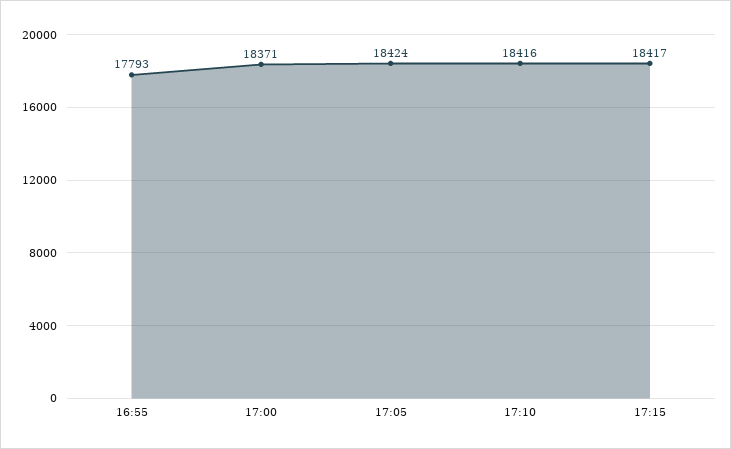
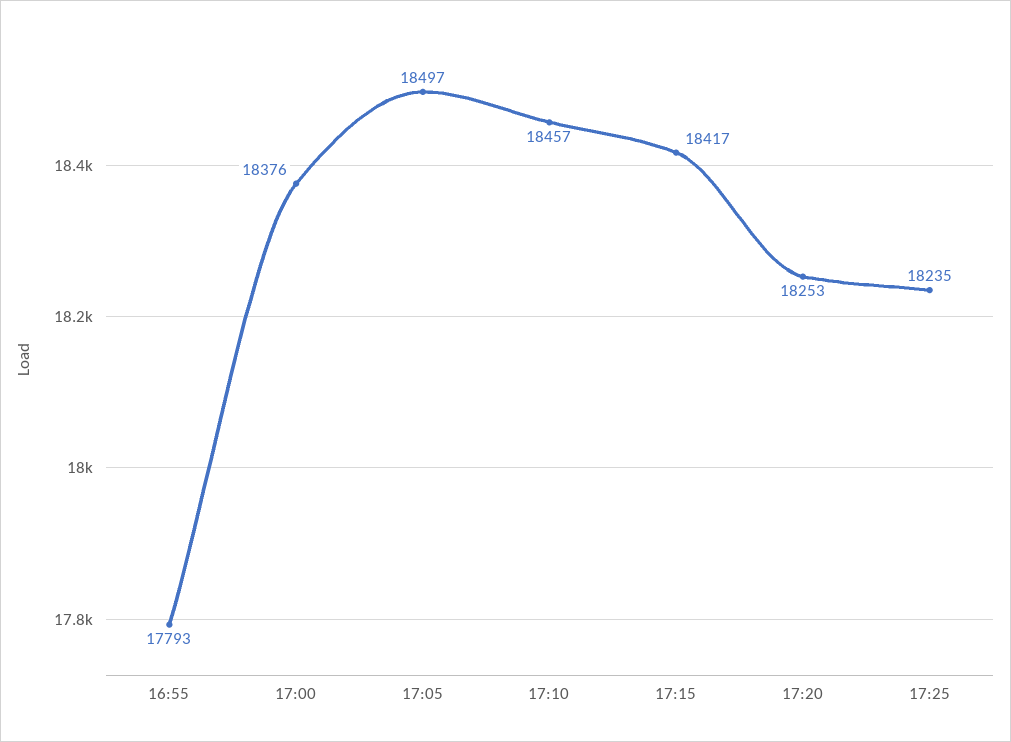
17:00: 18371 -> 18376
17:05: 18424 -> 18497
17:10: 18416 -> 18457
17:20: none -> 18253
17:25: none -> 18235

